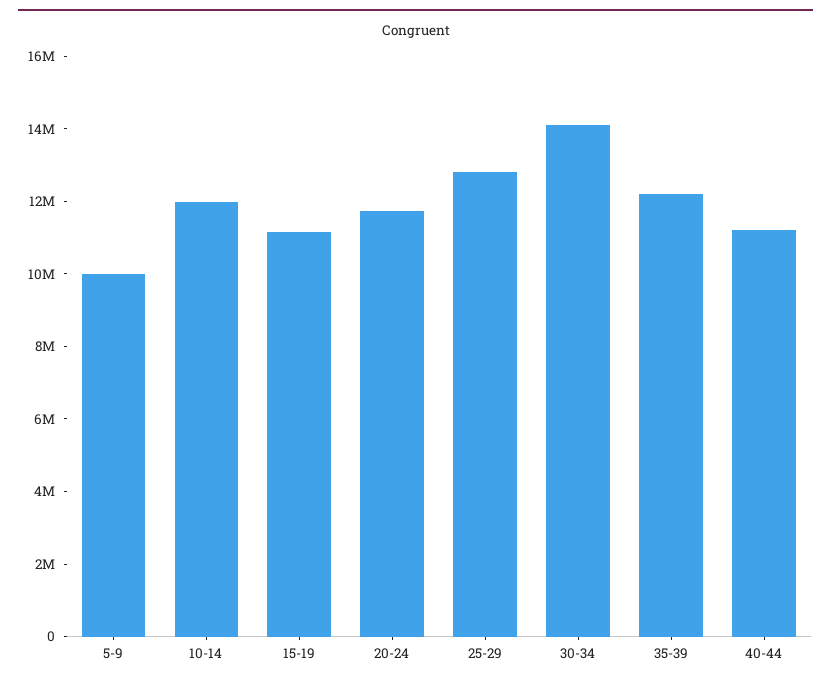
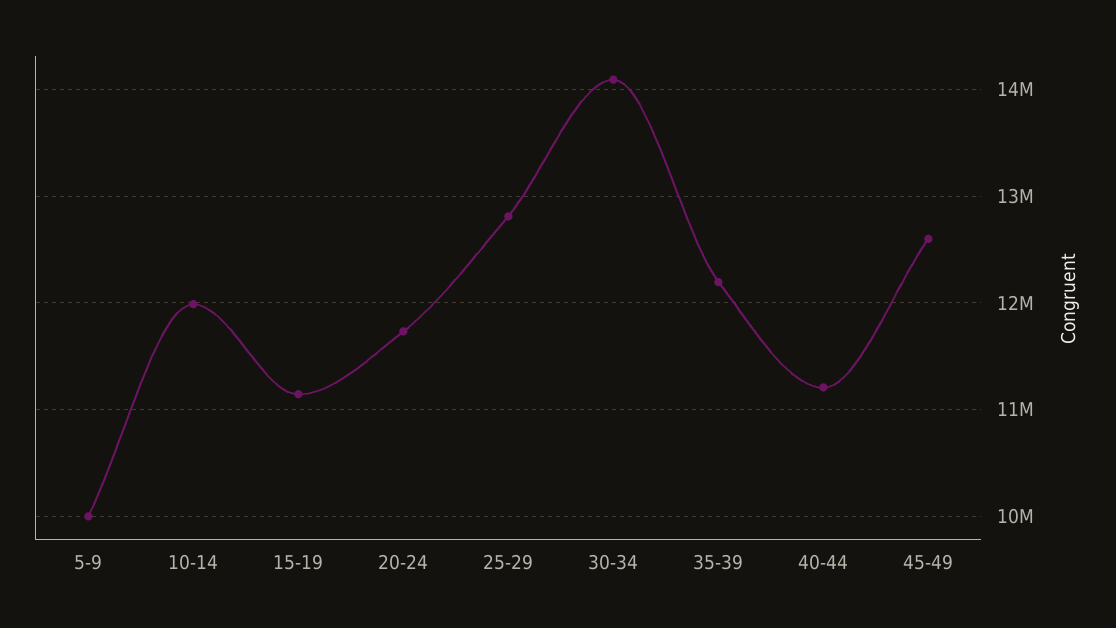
45-49: none -> 12600000

